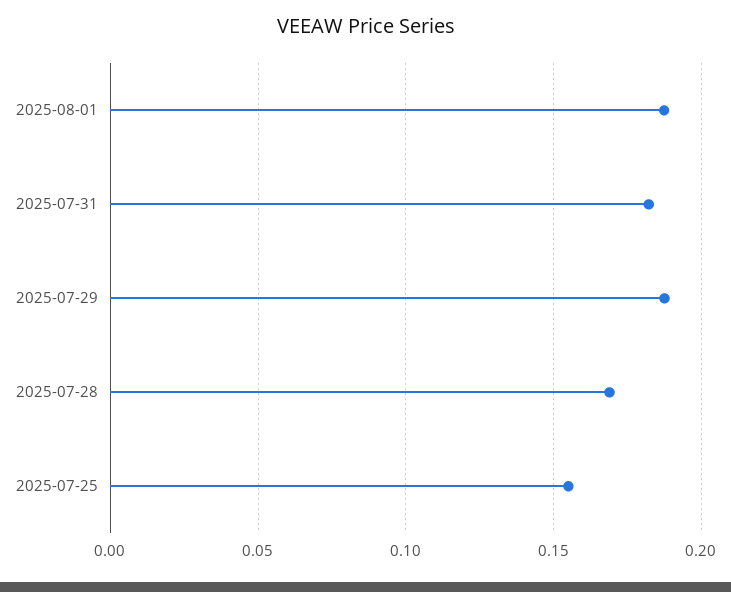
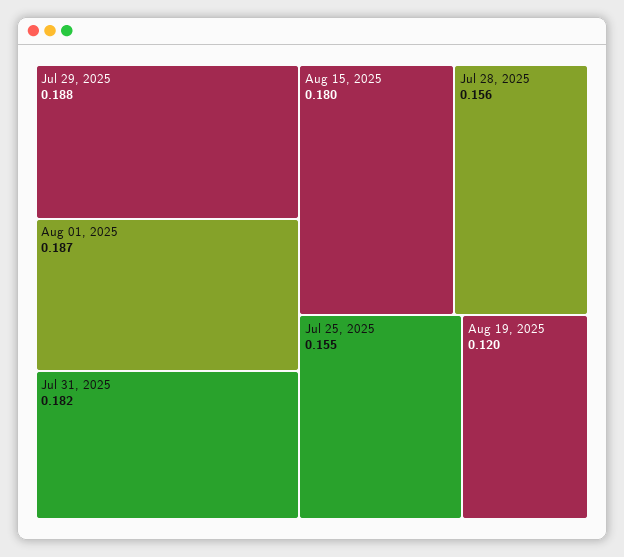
2025-07-28: 0.17 -> 0.156
Aug 15, 2025: none -> 0.18
Aug 19, 2025: none -> 0.12

